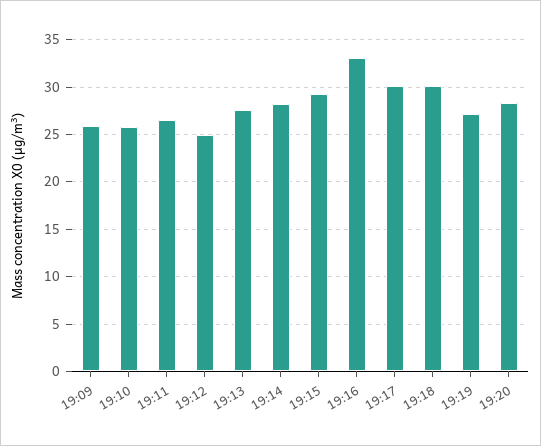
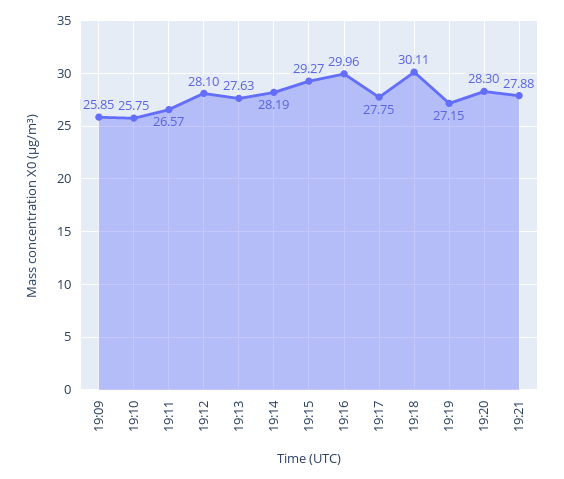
19:12: 25 -> 28.1
19:16: 33 -> 29.96
19:17: 30 -> 27.75
19:21: none -> 27.88

